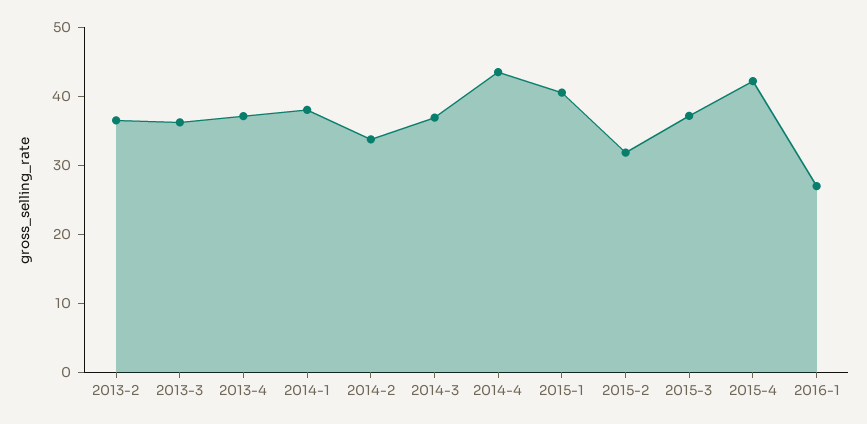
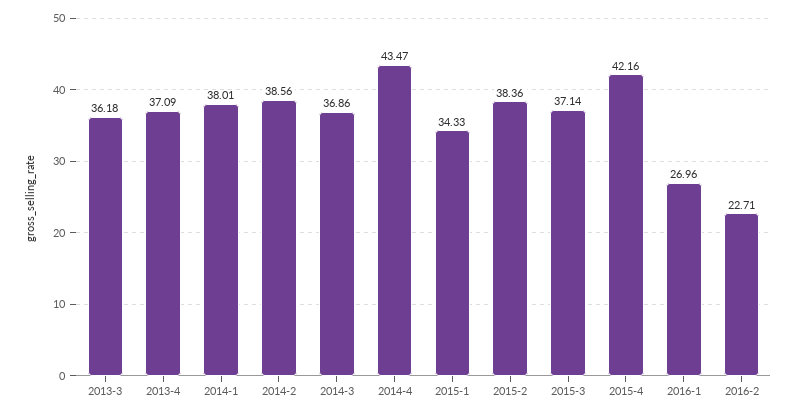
2013-2: 36 -> none
2014-2: 34 -> 38.56
2015-1: 40 -> 34.33
2015-2: 32 -> 38.36
2016-2: none -> 22.71

